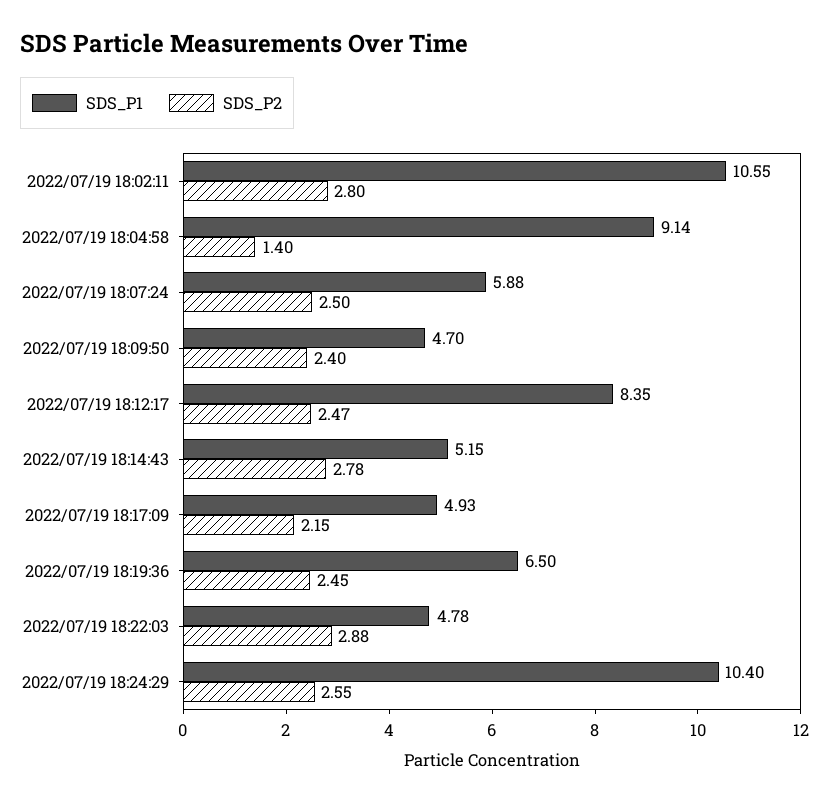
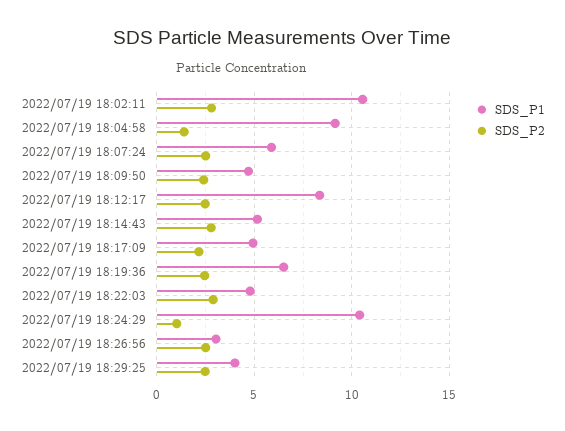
SDS_P2, 2022/07/19 18:24:29: 2.55 -> 1
SDS_P1, 2022/07/19 18:26:56: none -> 3
SDS_P2, 2022/07/19 18:26:56: none -> 2.5
SDS_P1, 2022/07/19 18:29:25: none -> 4
SDS_P2, 2022/07/19 18:29:25: none -> 2.5

